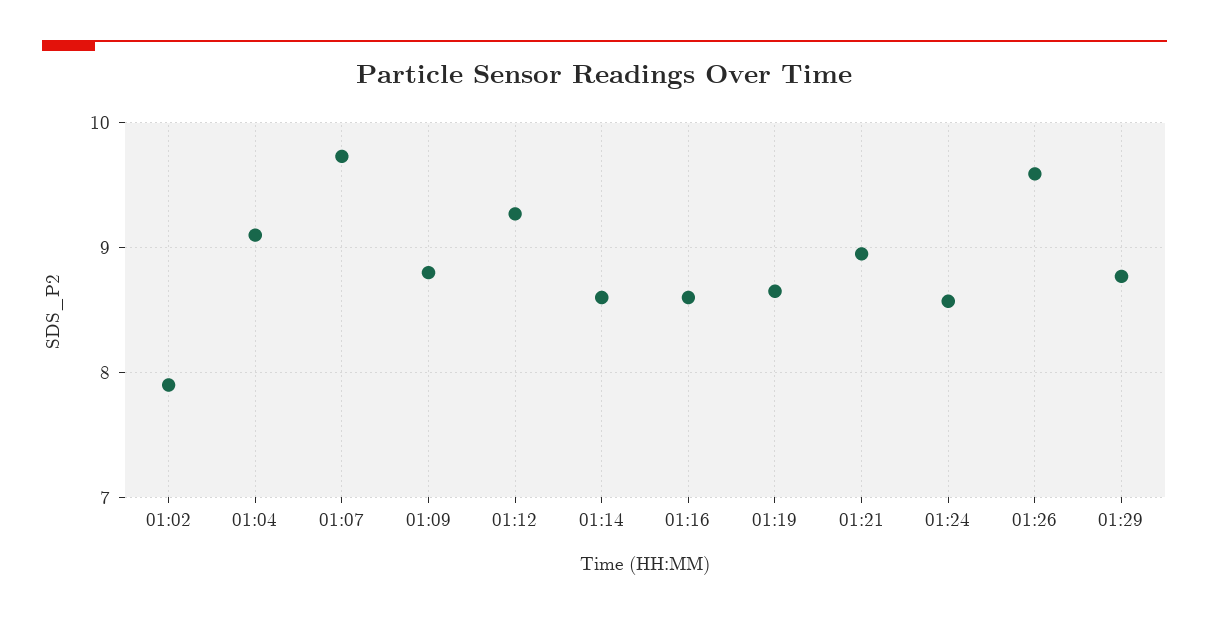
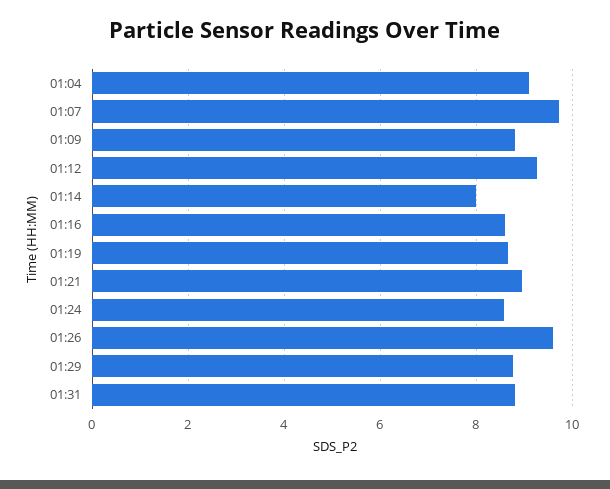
01:02: 7.9 -> none
01:14: 8.6 -> 8
01:31: none -> 8.8

